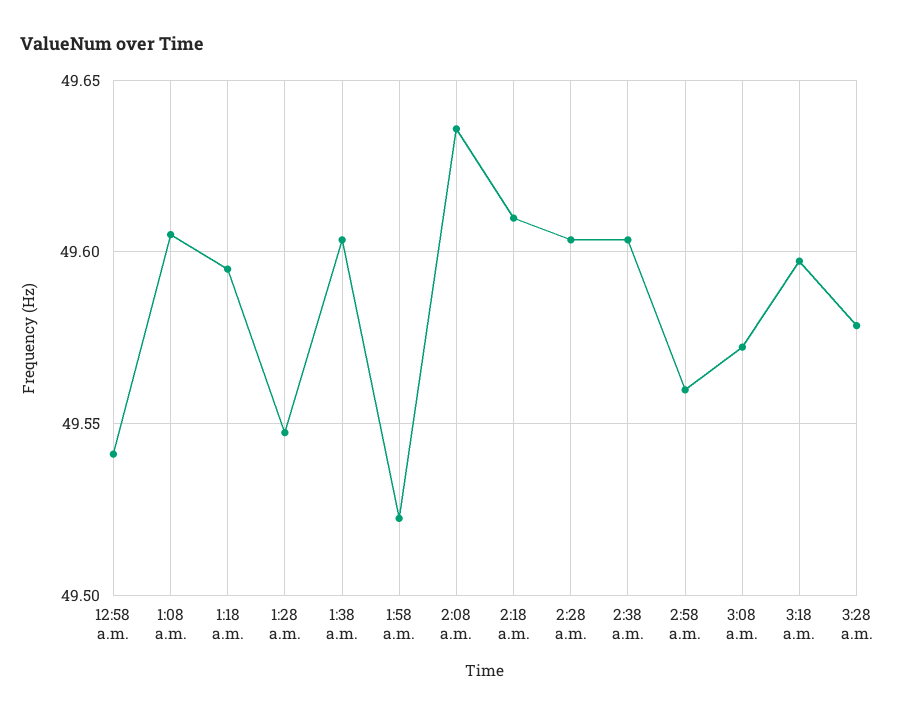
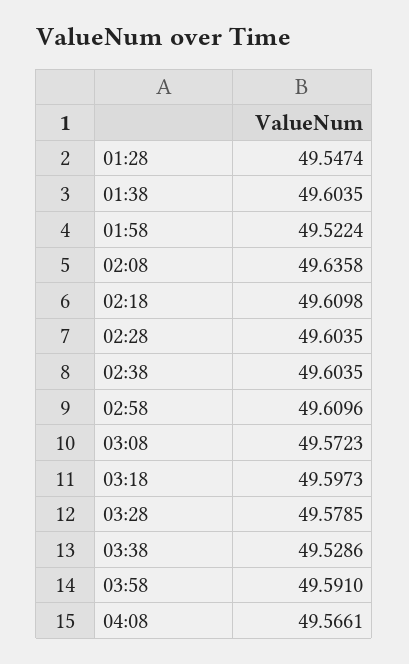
12:58 a.m.: 49.54 -> none
1:08 a.m.: 49.605 -> none
1:18 a.m.: 49.595 -> none
2:58 a.m.: 49.56 -> 49.6096
03:38: none -> 49.5286
03:58: none -> 49.591
04:08: none -> 49.5661

